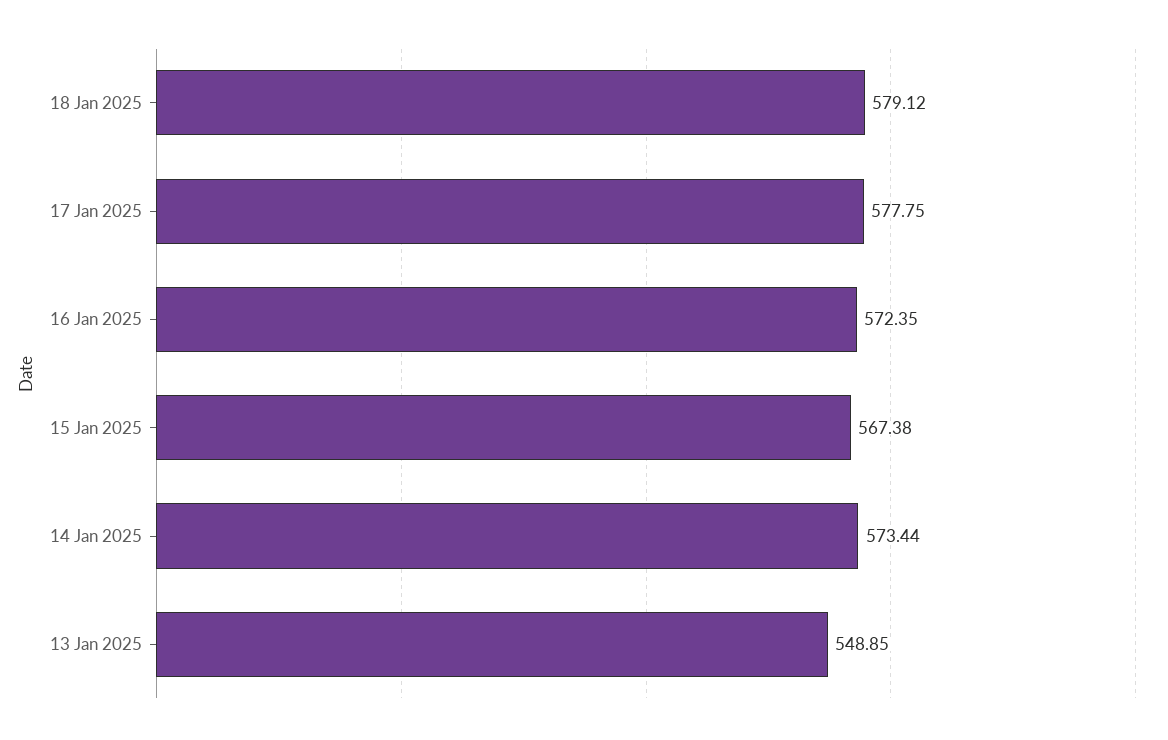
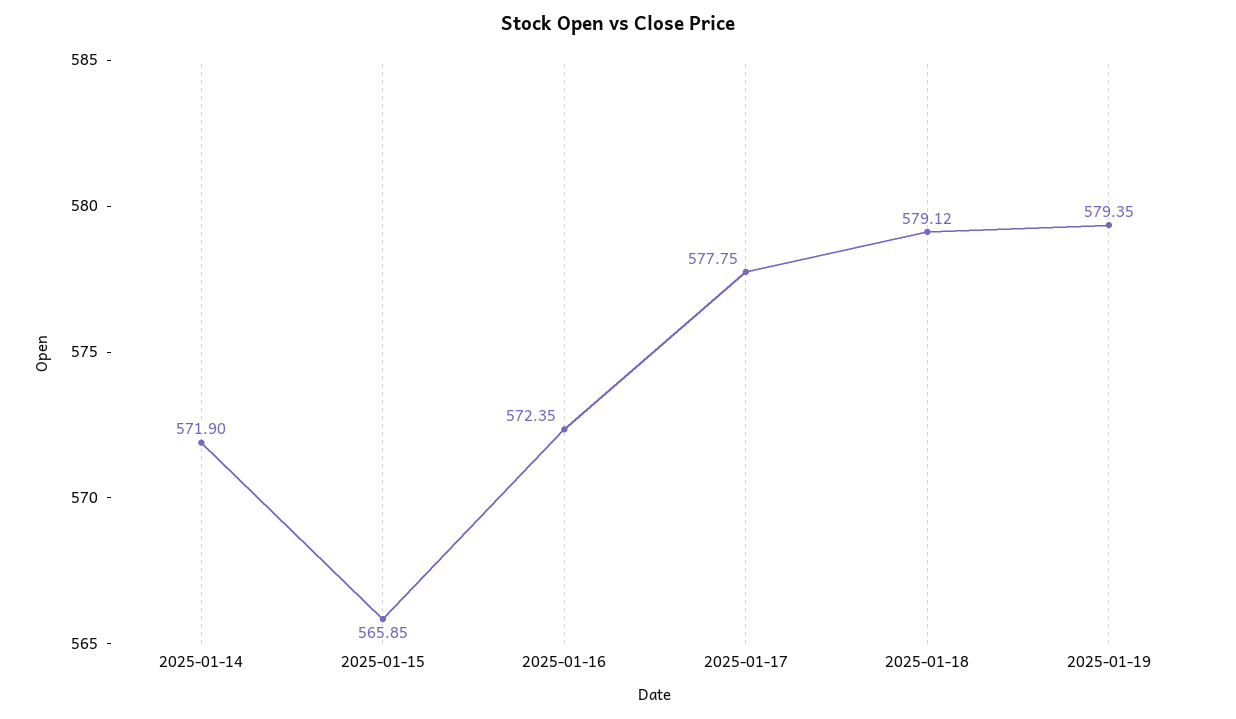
15 Jan 2025: 567.38 -> 565.85
14 Jan 2025: 573.44 -> 571.9
13 Jan 2025: 548.85 -> none
2025-01-19: none -> 579.35

